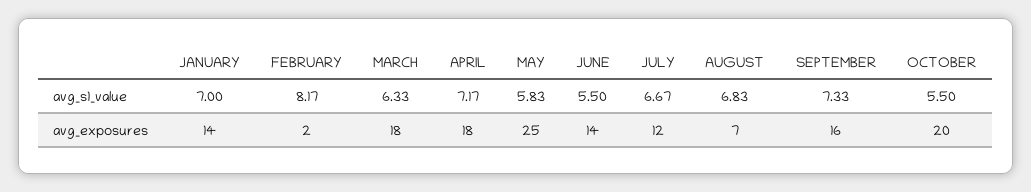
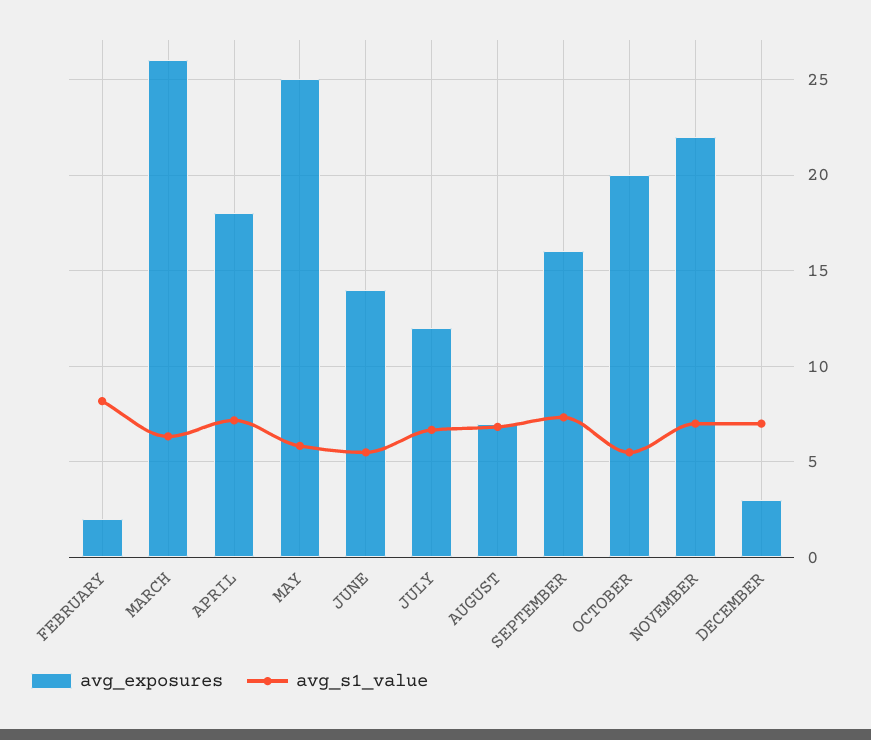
avg_s1_value, JANUARY: 7 -> none
avg_exposures, JANUARY: 14 -> none
avg_exposures, MARCH: 18 -> 26
avg_exposures, NOVEMBER: none -> 22
avg_s1_value, NOVEMBER: none -> 7
avg_exposures, DECEMBER: none -> 3
avg_s1_value, DECEMBER: none -> 7

